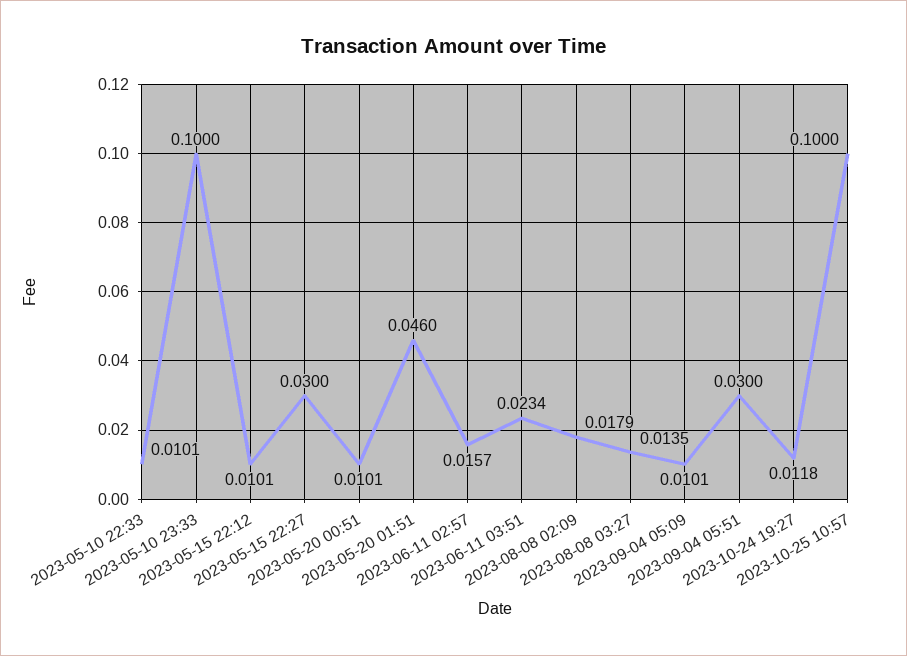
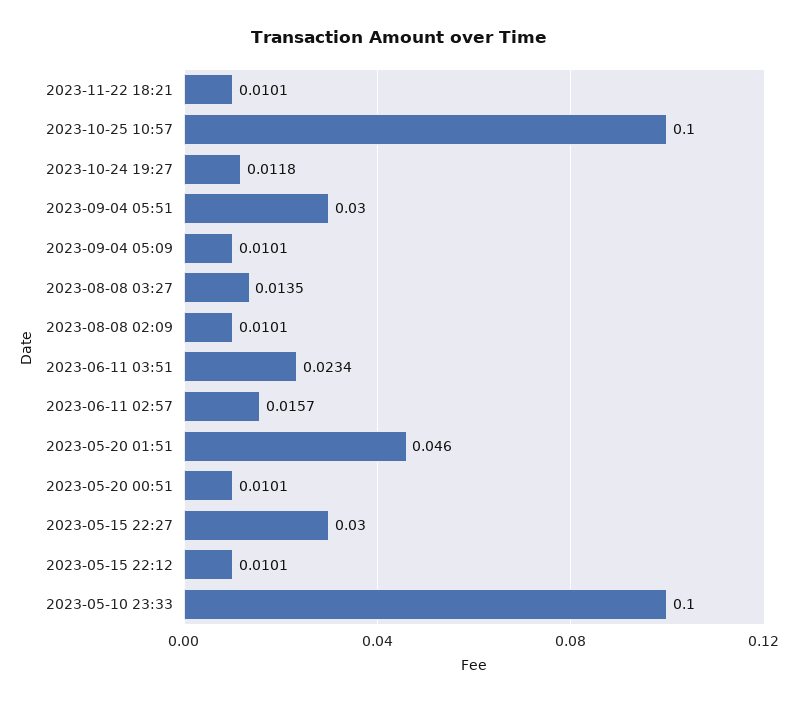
2023-05-10 22:33: 0.0101 -> none
2023-08-08 02:09: 0.0179 -> 0.0101
2023-11-22 18:21: none -> 0.0101

